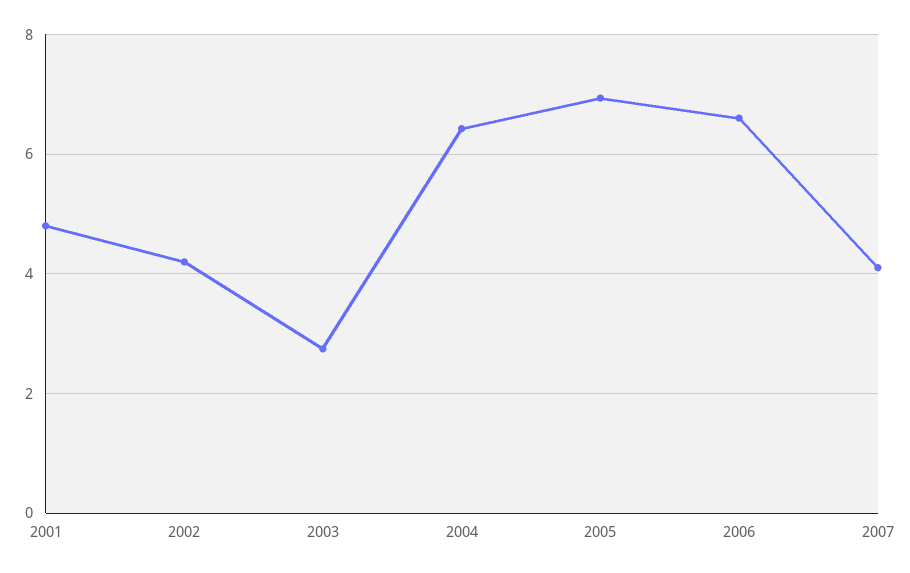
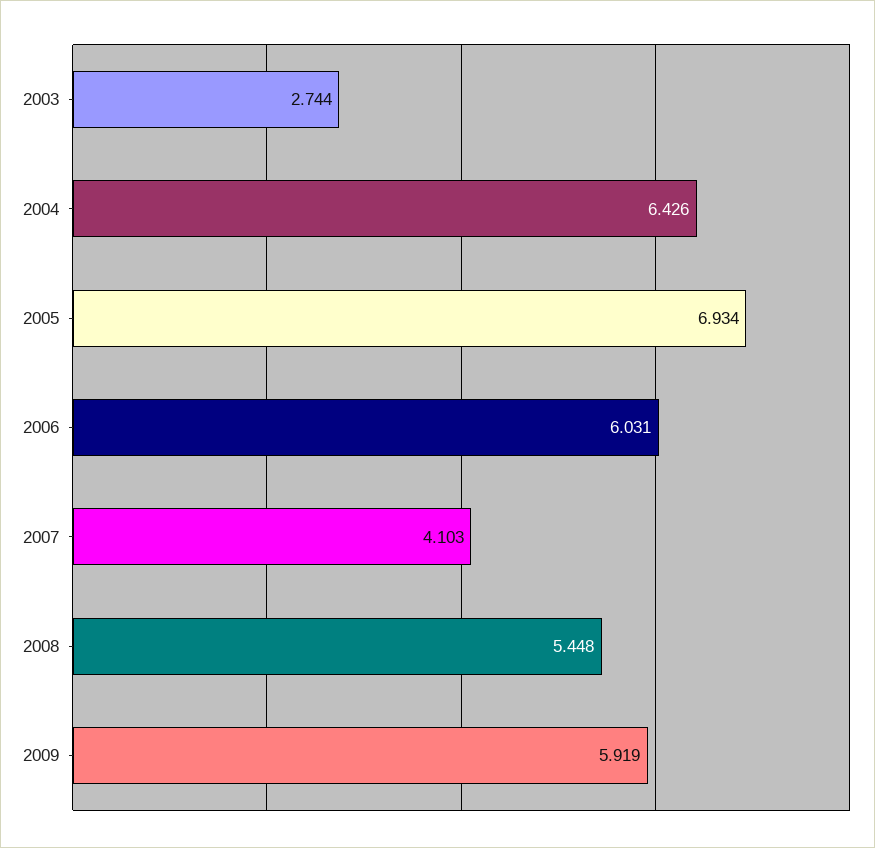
2001: 4.8 -> none
2002: 4.2 -> none
2006: 6.6 -> 6.031
2008: none -> 5.448
2009: none -> 5.919

